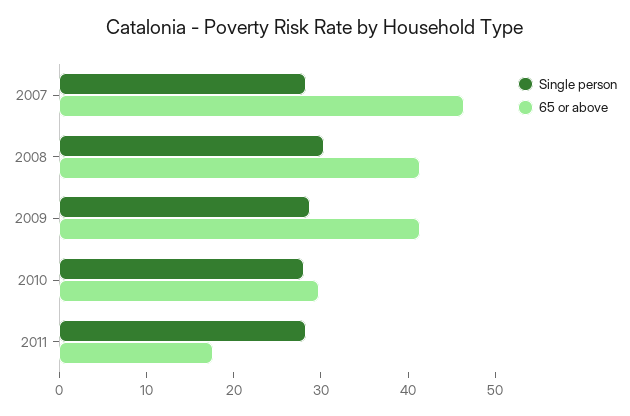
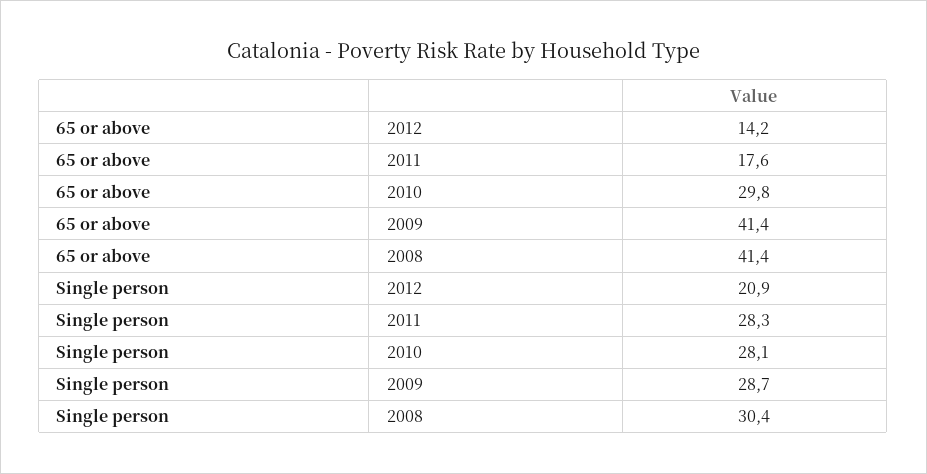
Single person, 2007: 28 -> none
65 or above, 2007: 46 -> none
65 or above, 2012: none -> 14.2
Single person, 2012: none -> 20.9

